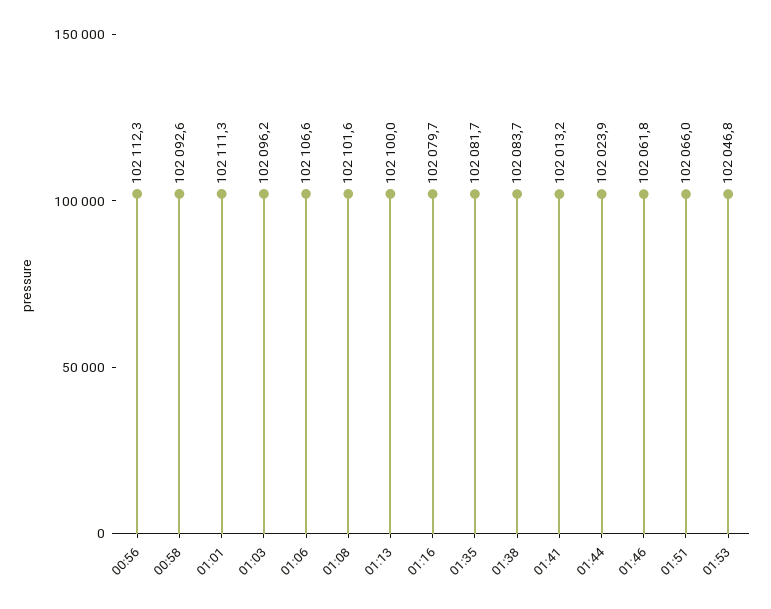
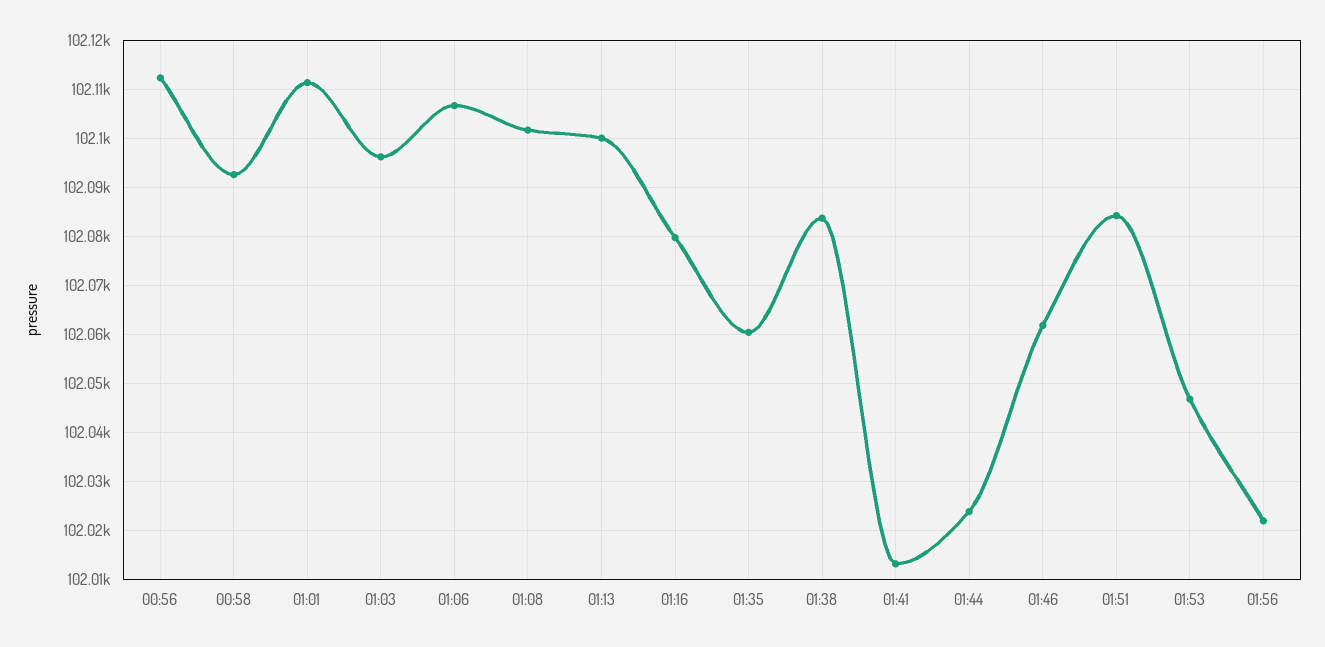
01:35: 102081.7 -> 102060
01:51: 102066 -> 102084
01:56: none -> 102022

